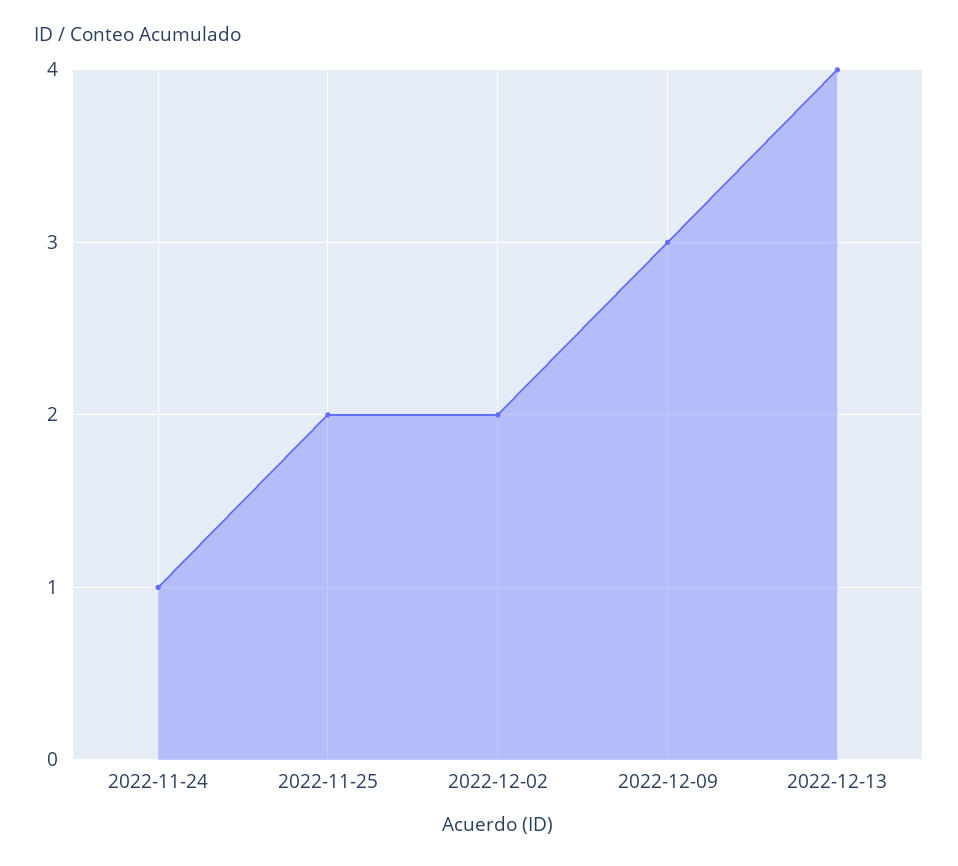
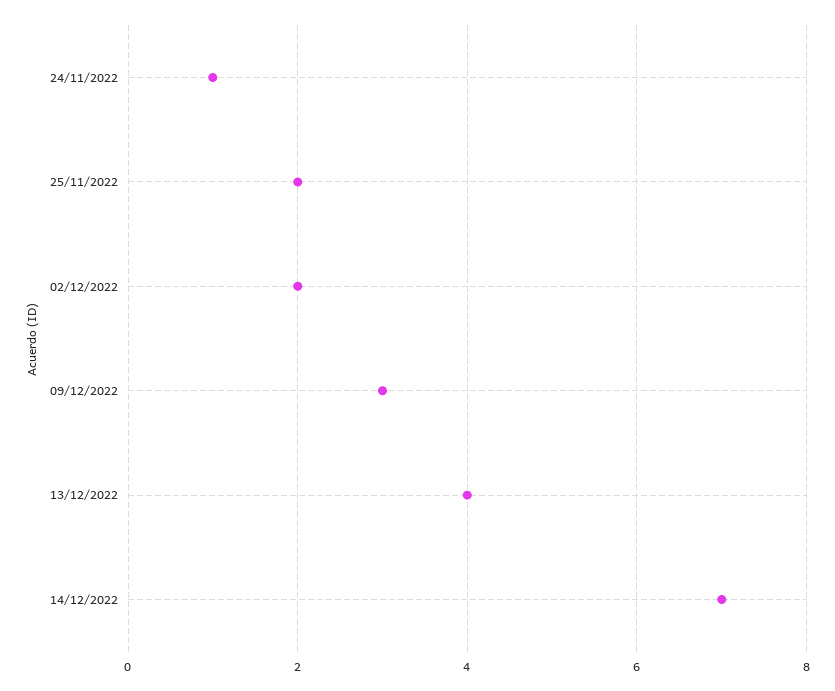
14/12/2022: none -> 7

